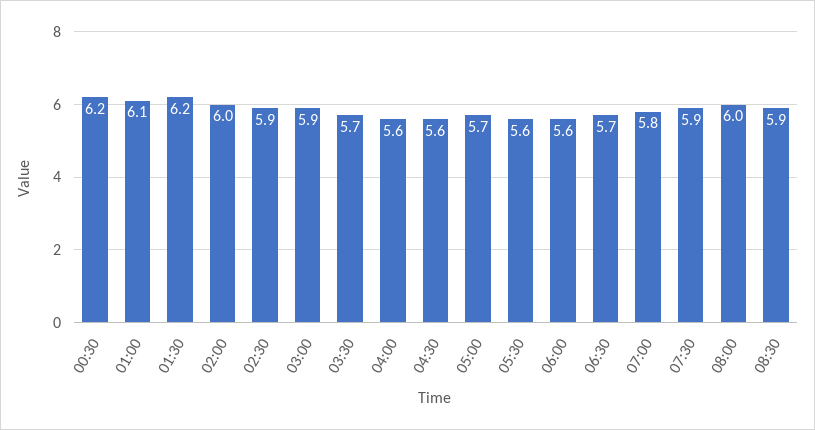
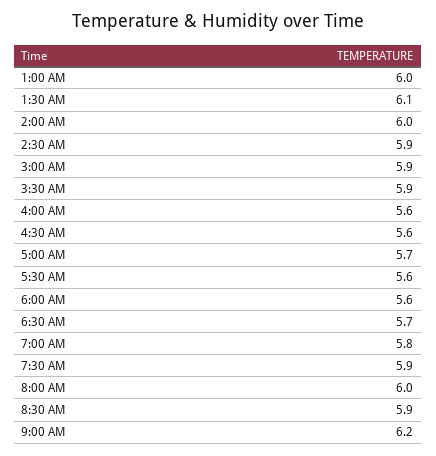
00:30: 6.2 -> none
01:00: 6.1 -> 6
01:30: 6.2 -> 6.1
03:30: 5.7 -> 5.9
9:00 AM: none -> 6.2

